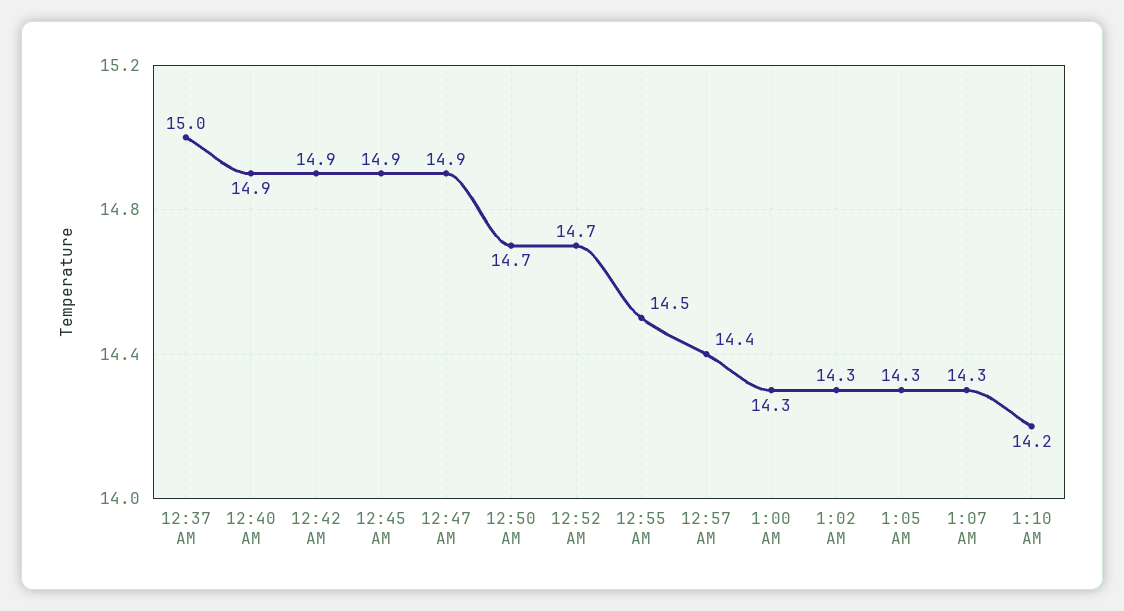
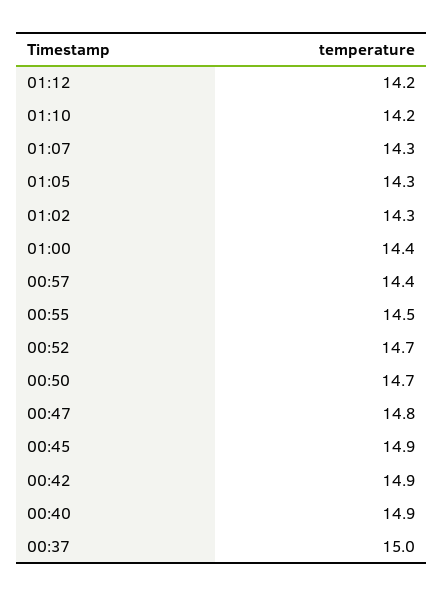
12:47 AM: 14.9 -> 14.8
1:00 AM: 14.3 -> 14.4
01:12: none -> 14.2

